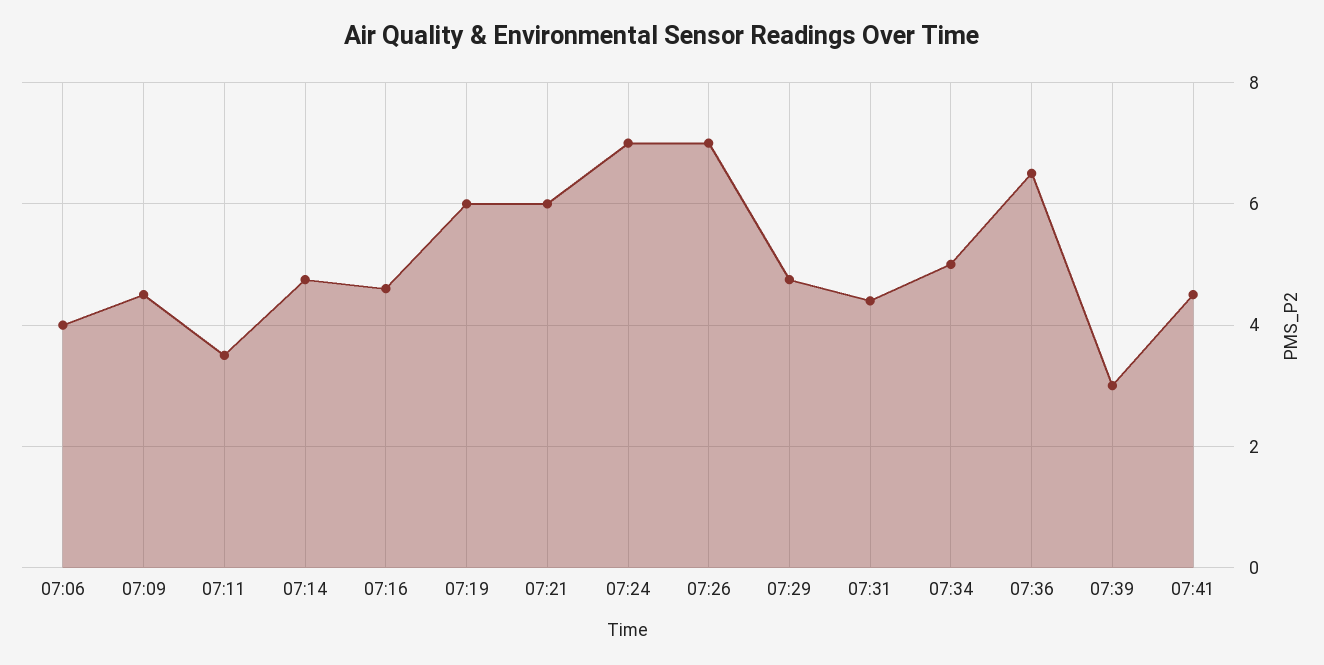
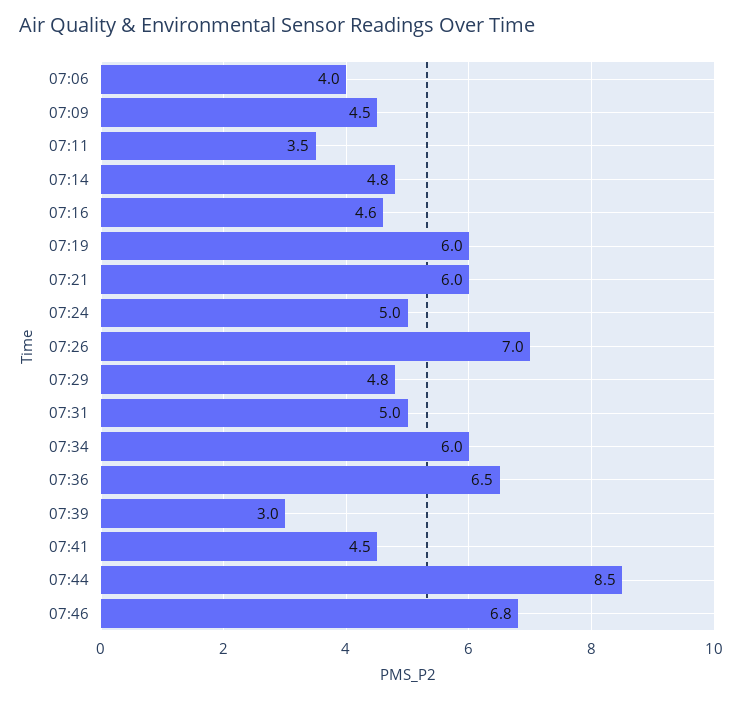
07:24: 7 -> 5
07:31: 4.4 -> 5
07:34: 5 -> 6
07:44: none -> 8.5
07:46: none -> 6.8

